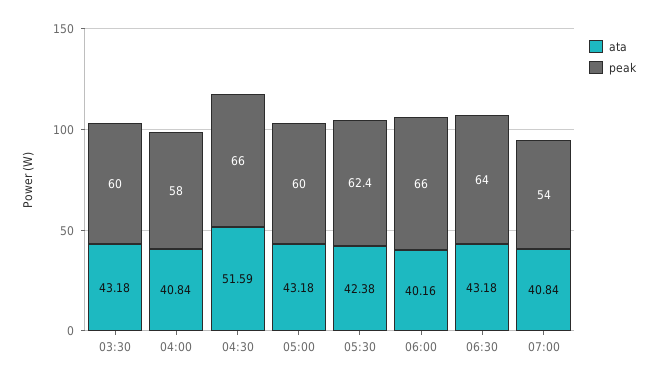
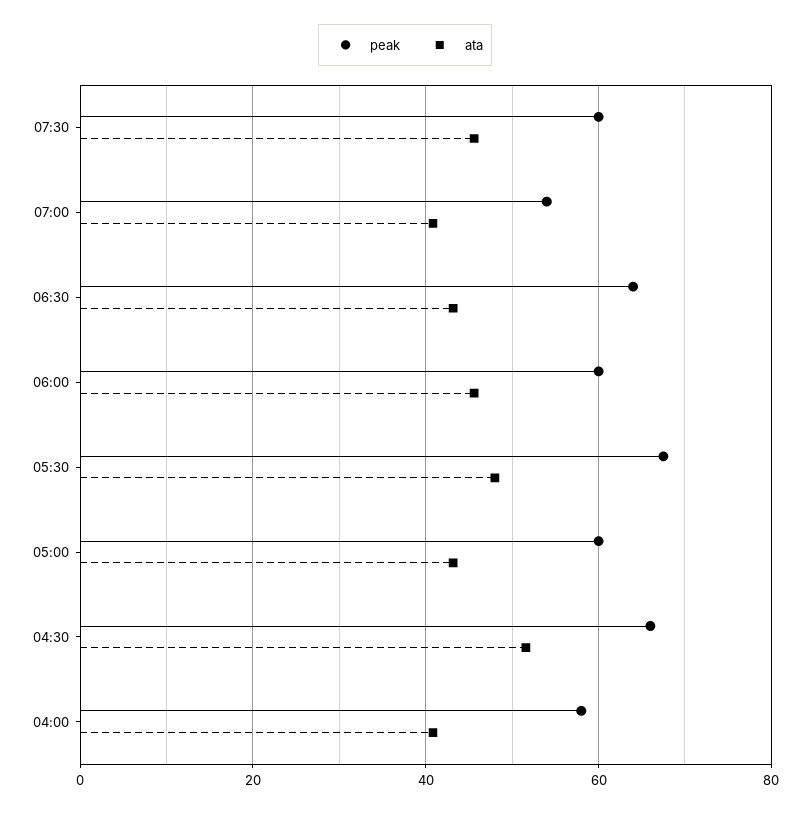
ata, 03:30: 43.18 -> none
peak, 03:30: 60 -> none
ata, 05:30: 42.38 -> 48
peak, 05:30: 62.4 -> 68
ata, 06:00: 40.16 -> 46
peak, 06:00: 66 -> 60
peak, 07:30: none -> 60
ata, 07:30: none -> 46

